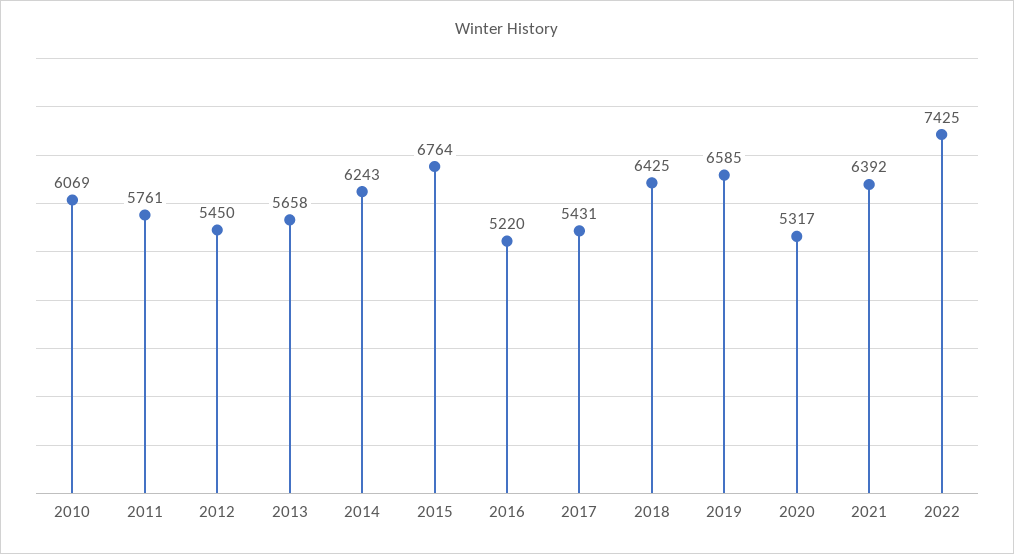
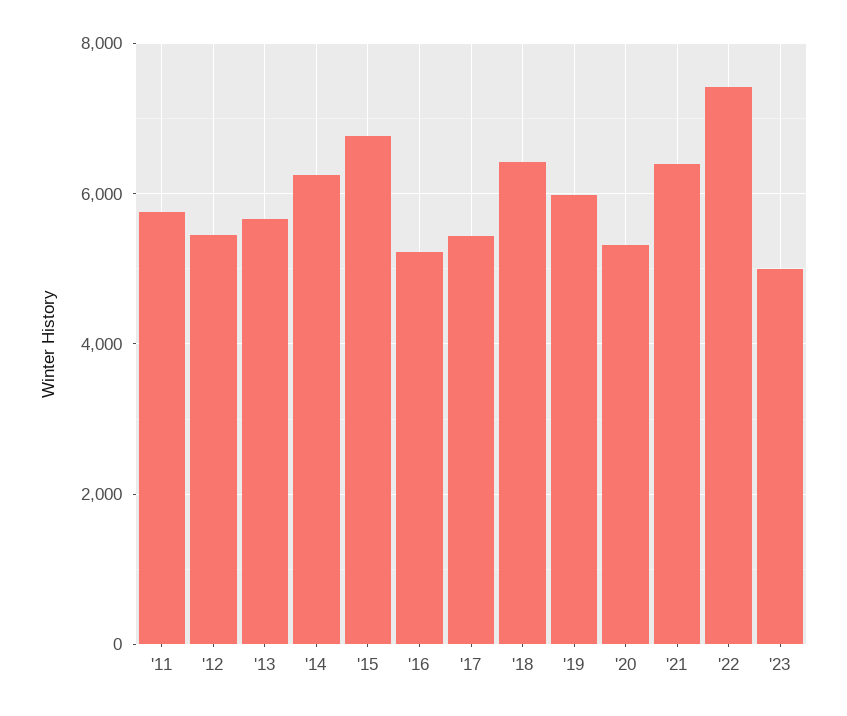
2010: 6069 -> none
2019: 6585 -> 6000
'23: none -> 5000

